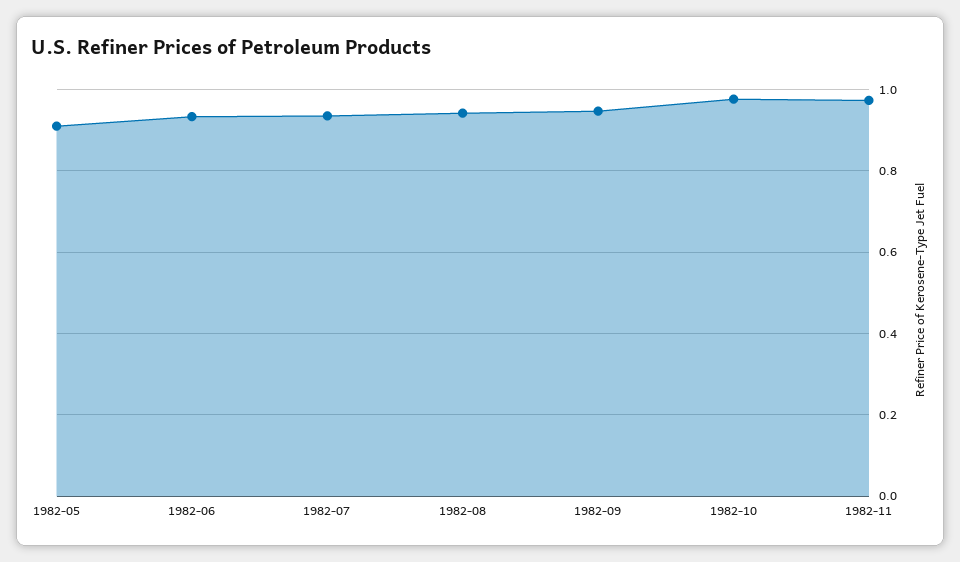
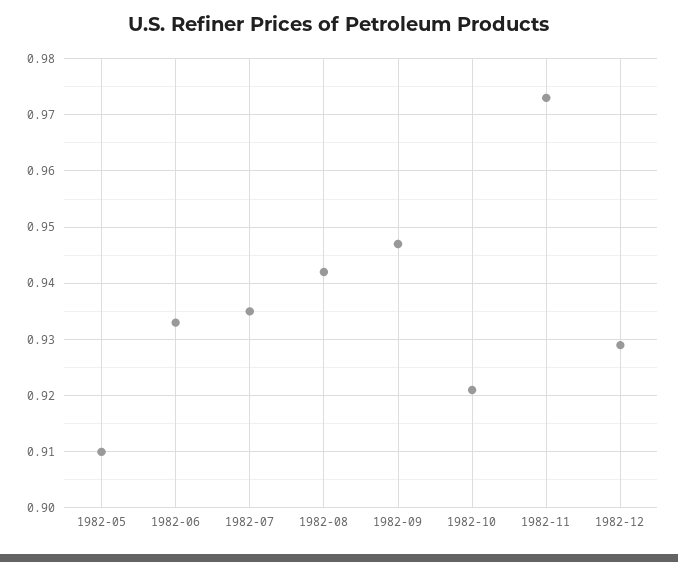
1982-10: 0.98 -> 0.92
1982-12: none -> 0.93

